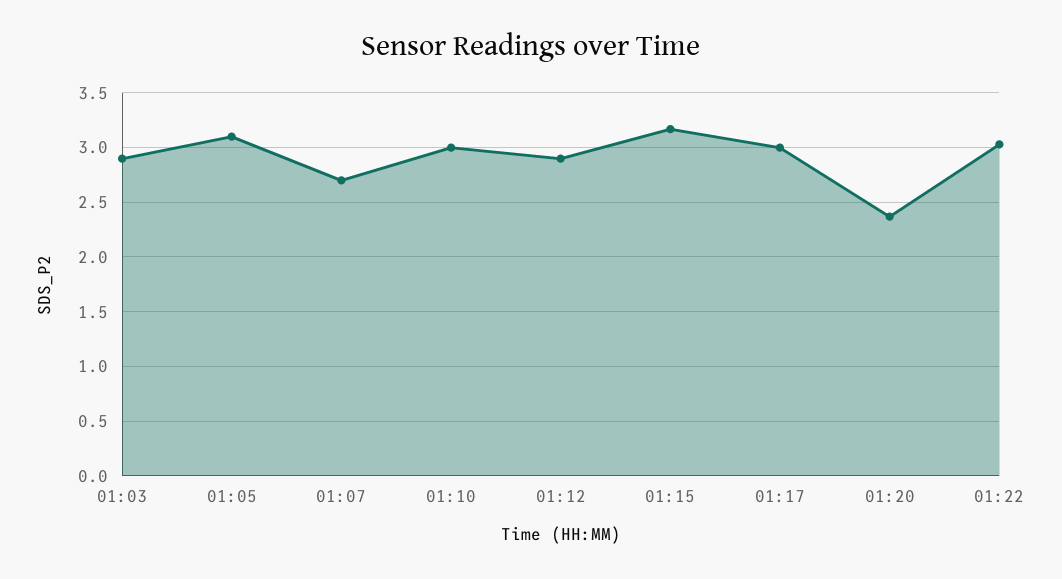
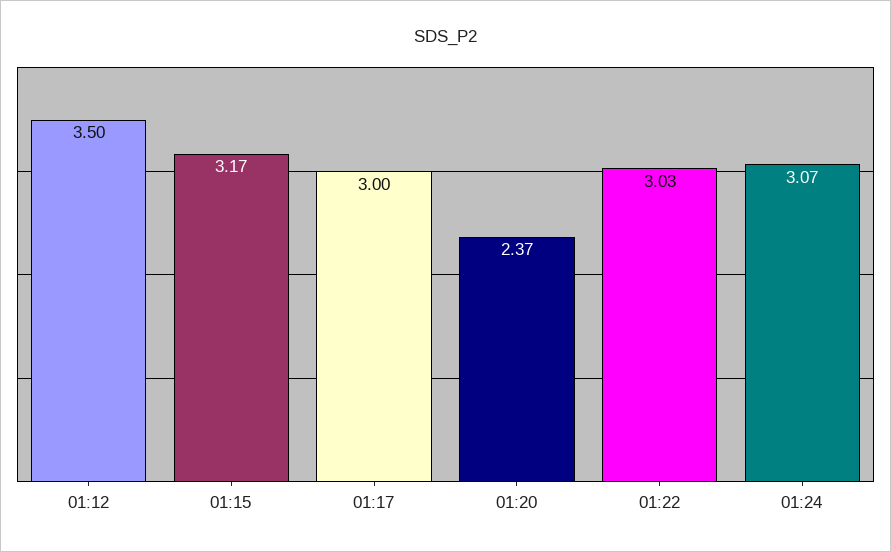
01:03: 2.9 -> none
01:05: 3.1 -> none
01:07: 2.7 -> none
01:10: 3 -> none
01:12: 2.9 -> 3.5
01:24: none -> 3.07

